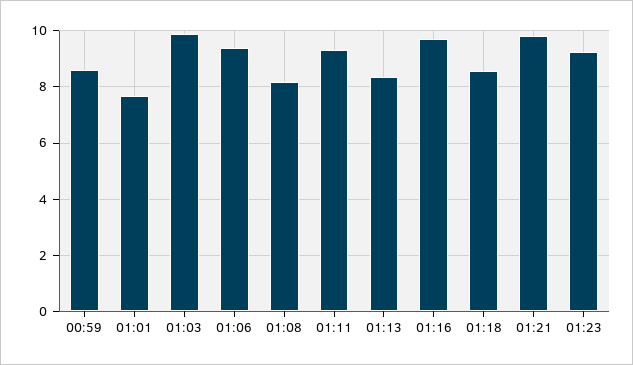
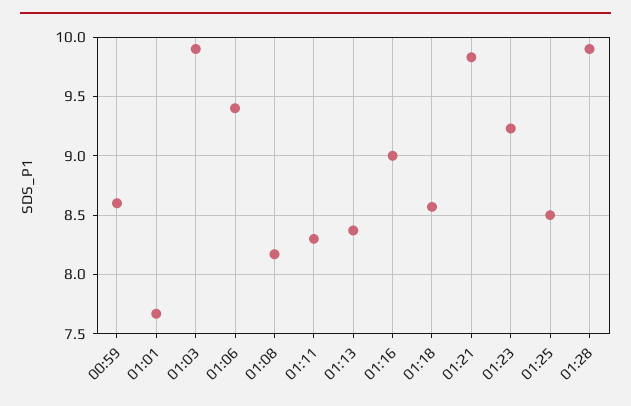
01:11: 9.25 -> 8.3
01:16: 9.75 -> 9
01:25: none -> 8.5
01:28: none -> 9.9

